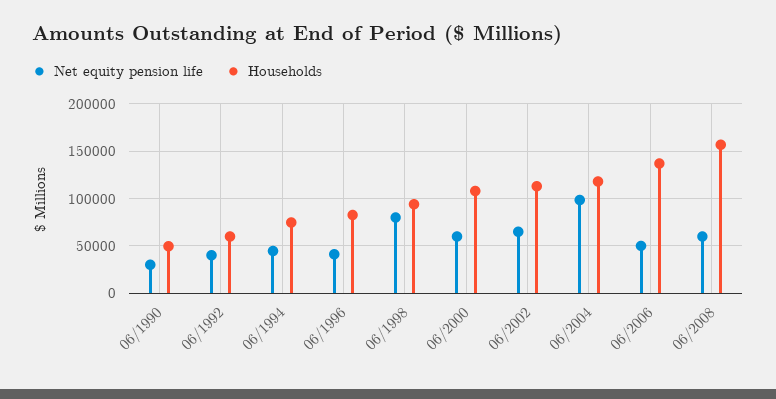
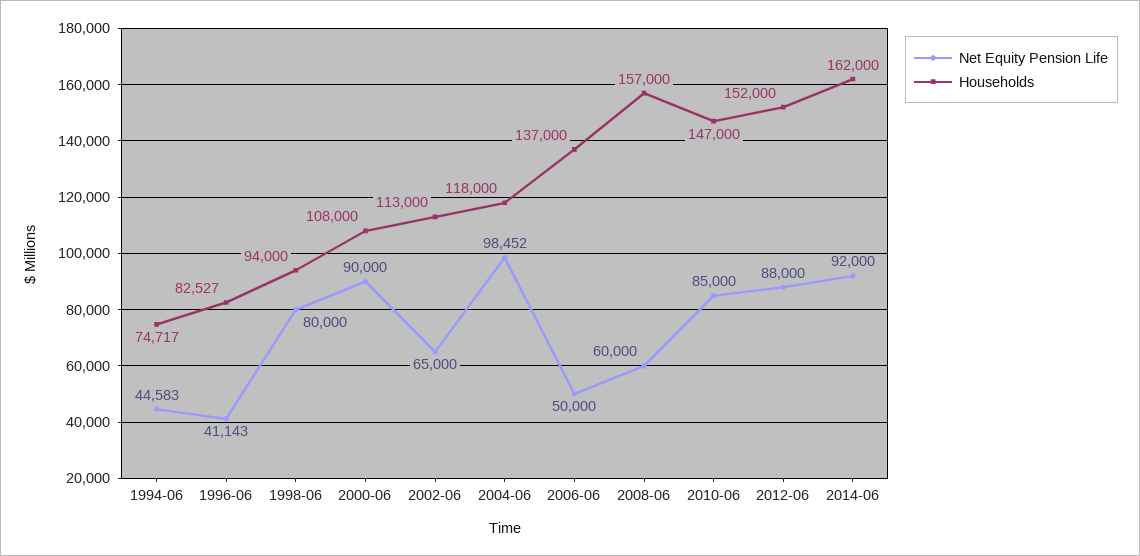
Net equity pension life, 06/1990: 30000 -> none
Households, 06/1990: 50000 -> none
Net equity pension life, 06/1992: 40000 -> none
Households, 06/1992: 60000 -> none
Net equity pension life, 06/2000: 60000 -> 90000
Net equity pension life, 2010-06: none -> 85000
Households, 2010-06: none -> 147000
Net equity pension life, 2012-06: none -> 88000
Households, 2012-06: none -> 152000
Net equity pension life, 2014-06: none -> 92000
Households, 2014-06: none -> 162000

